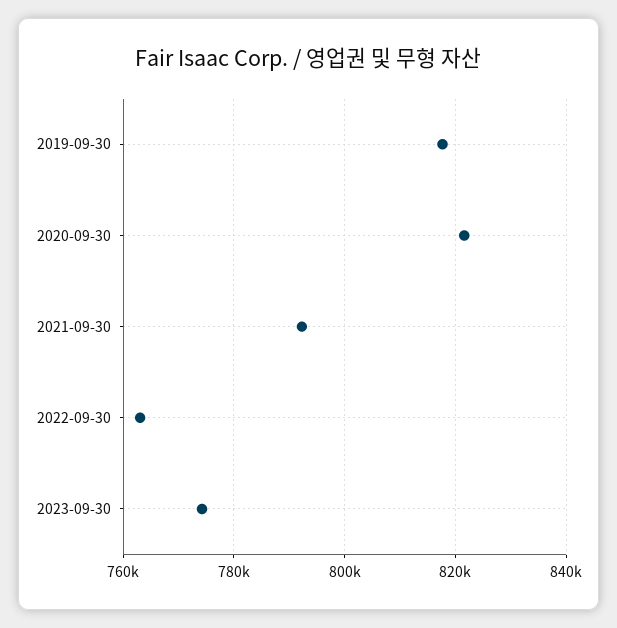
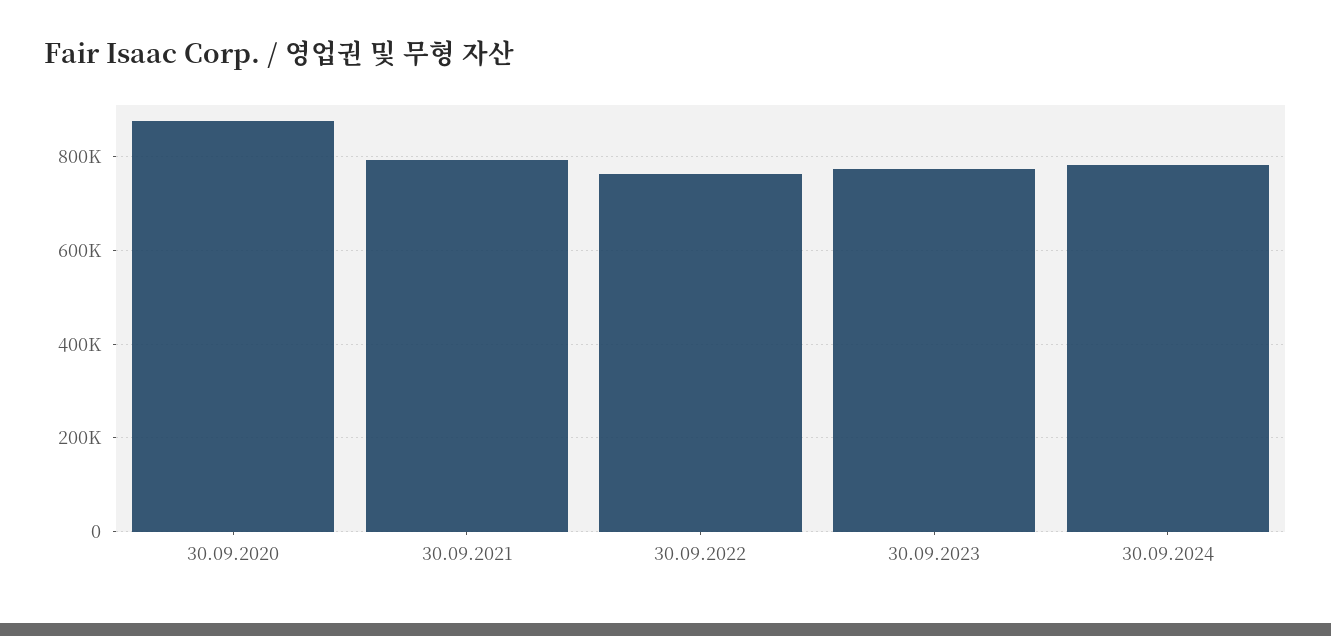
2019-09-30: 818000 -> none
2020-09-30: 822000 -> 880000
30.09.2024: none -> 780000

